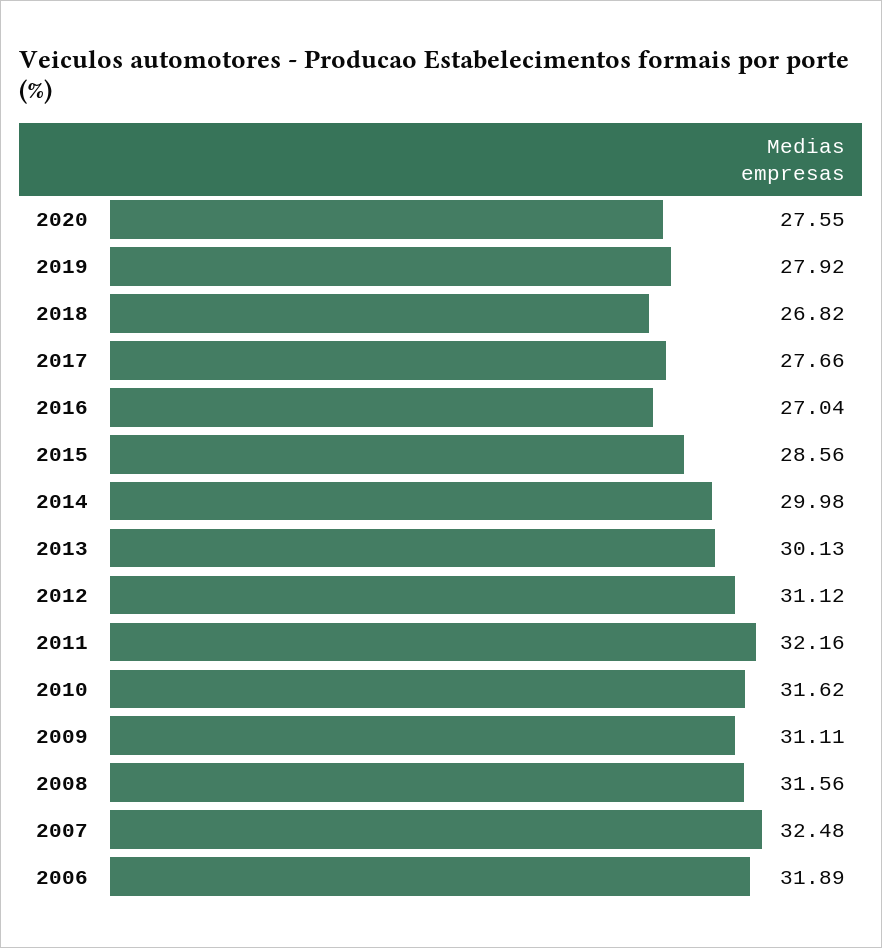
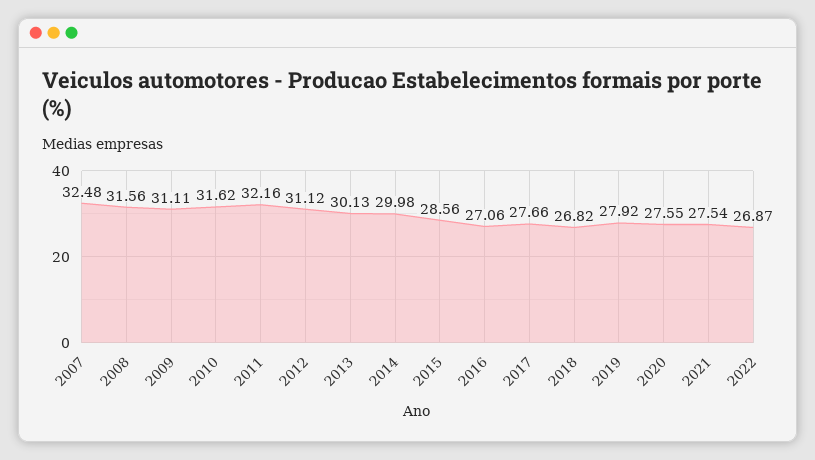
2016: 27.04 -> 27.06
2006: 31.89 -> none
2021: none -> 27.54
2022: none -> 26.87

